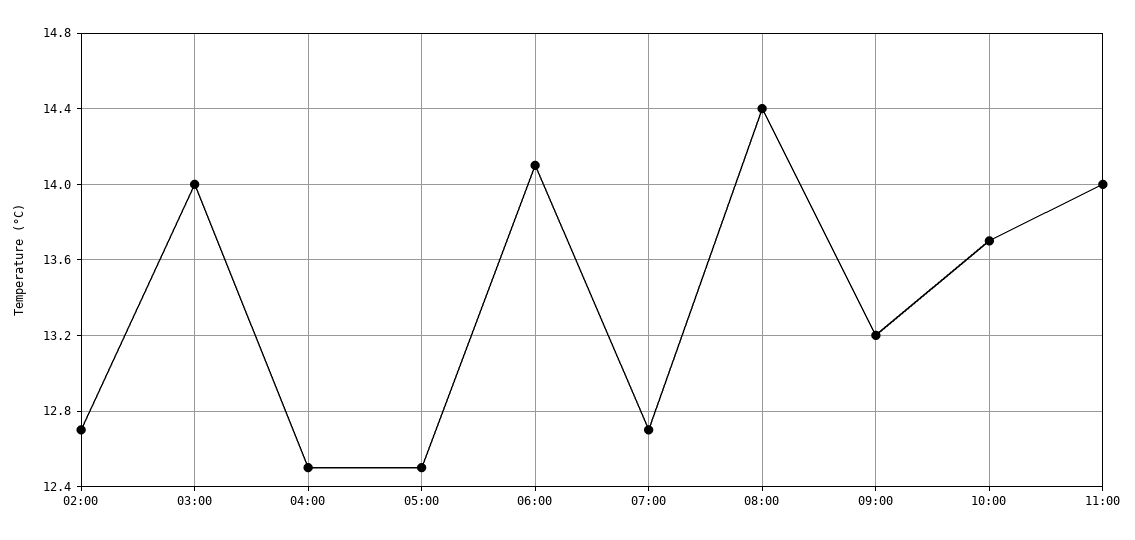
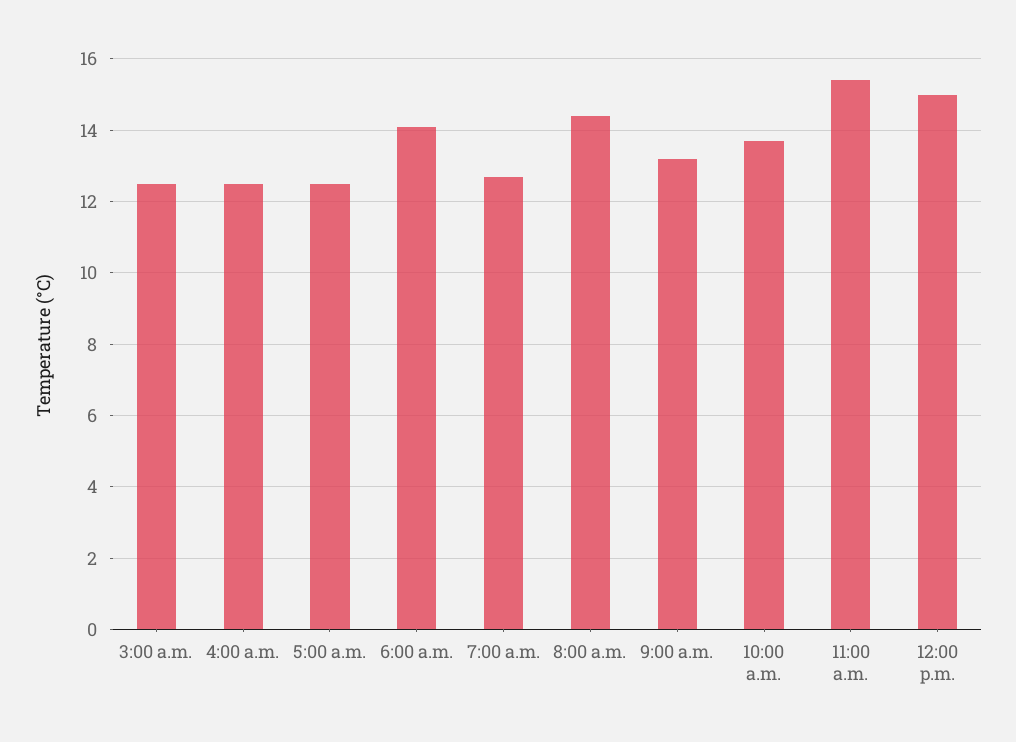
02:00: 12.7 -> none
03:00: 14 -> 12.5
11:00: 14 -> 15.5
12:00 p.m.: none -> 15

